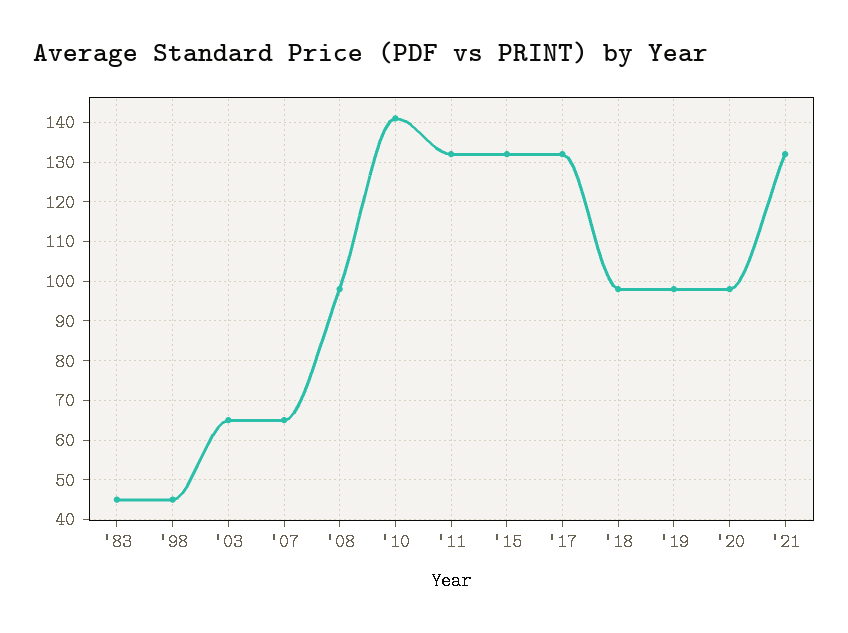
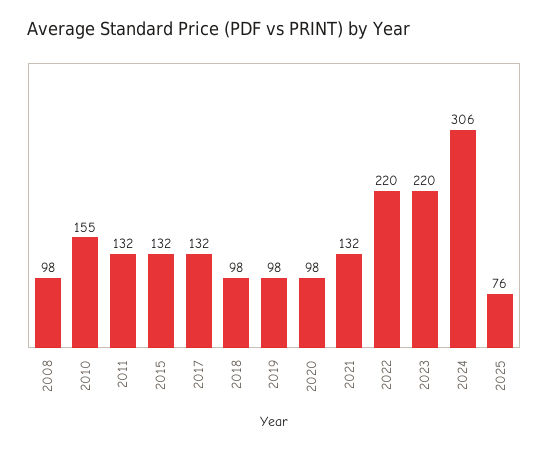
'83: 45 -> none
'98: 45 -> none
'03: 65 -> none
'07: 65 -> none
'10: 140 -> 155
2022: none -> 220
2023: none -> 220
2024: none -> 306
2025: none -> 76

